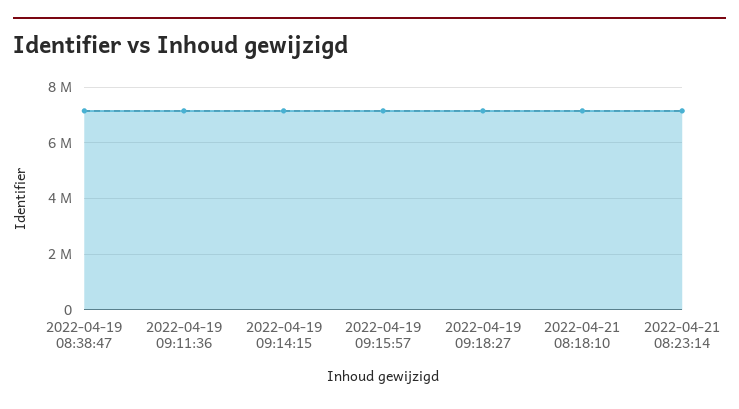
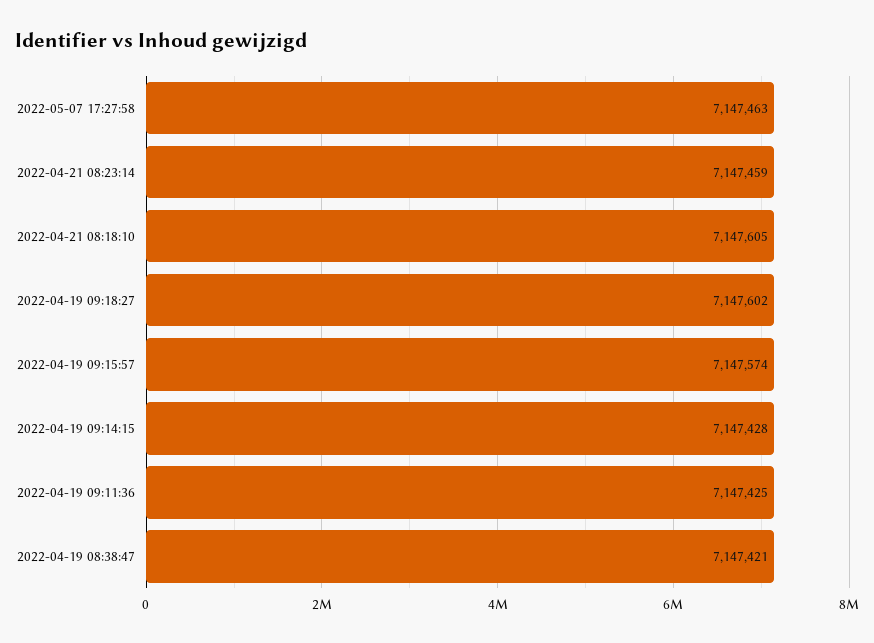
2022-05-07 17:27:58: none -> 7147463

